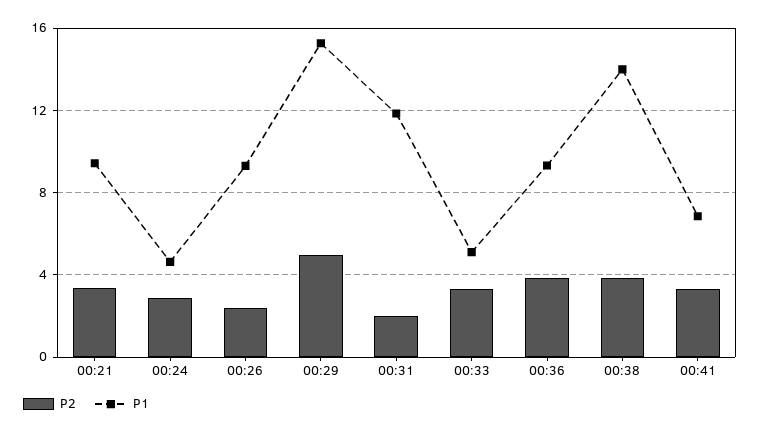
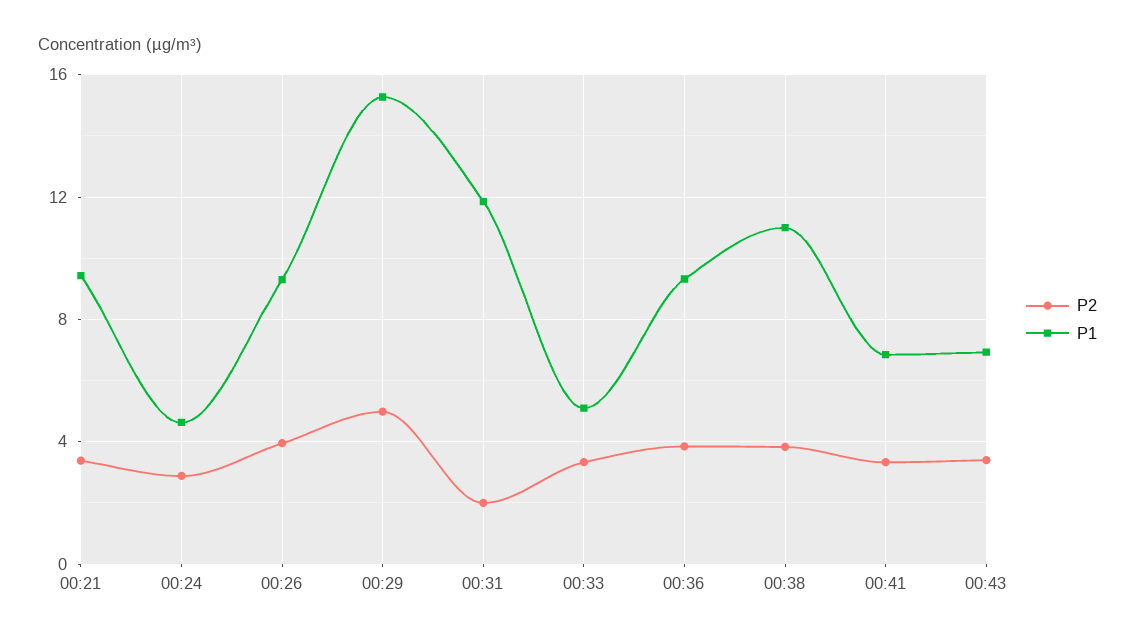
P2, 00:26: 2.5 -> 4
P1, 00:38: 14 -> 11
P2, 00:43: none -> 3.5
P1, 00:43: none -> 7

